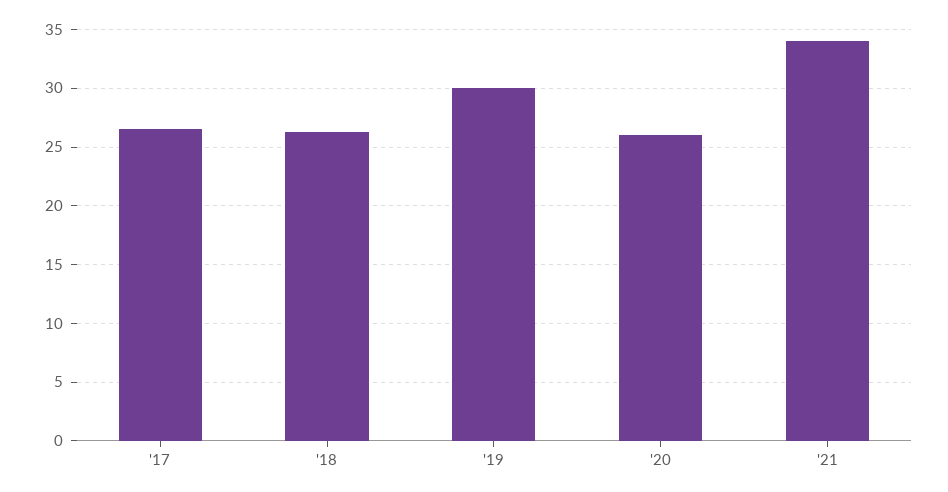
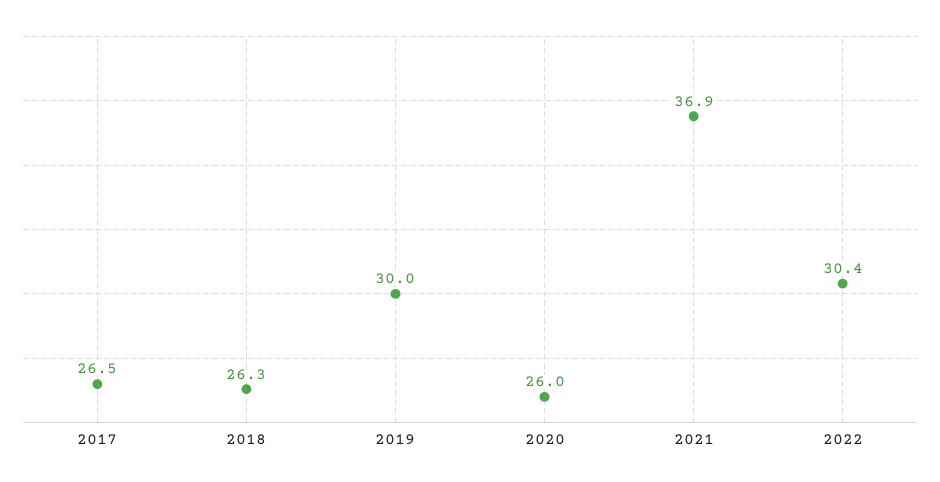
'21: 34 -> 36.9
2022: none -> 30.4

